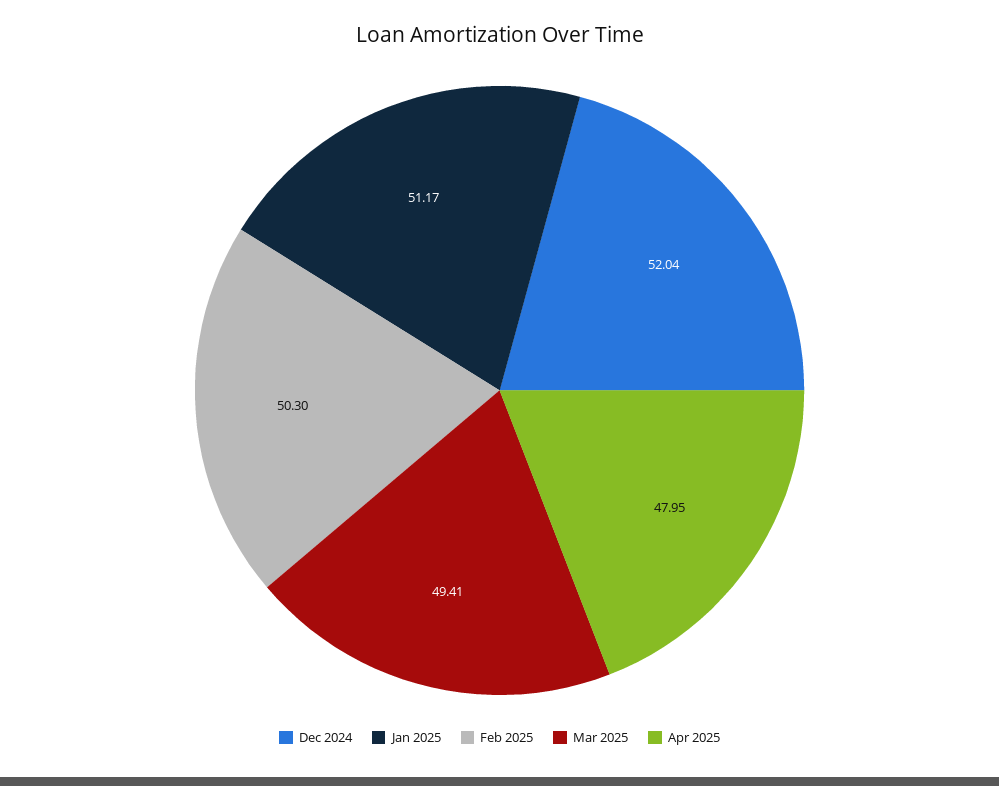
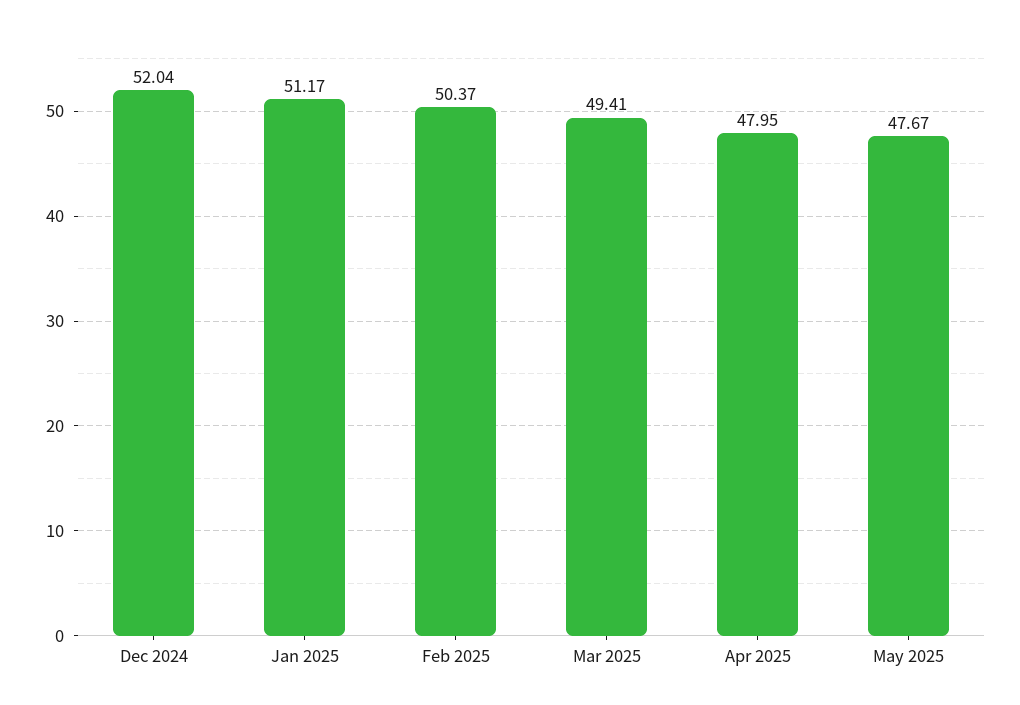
Feb 2025: 50.3 -> 50.37
May 2025: none -> 47.67

